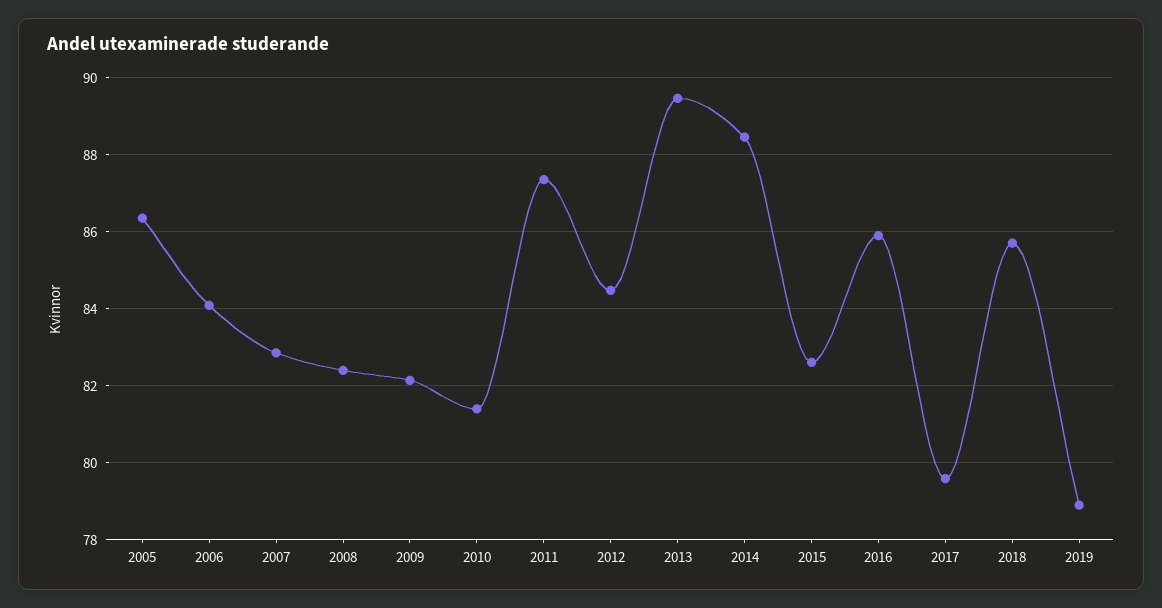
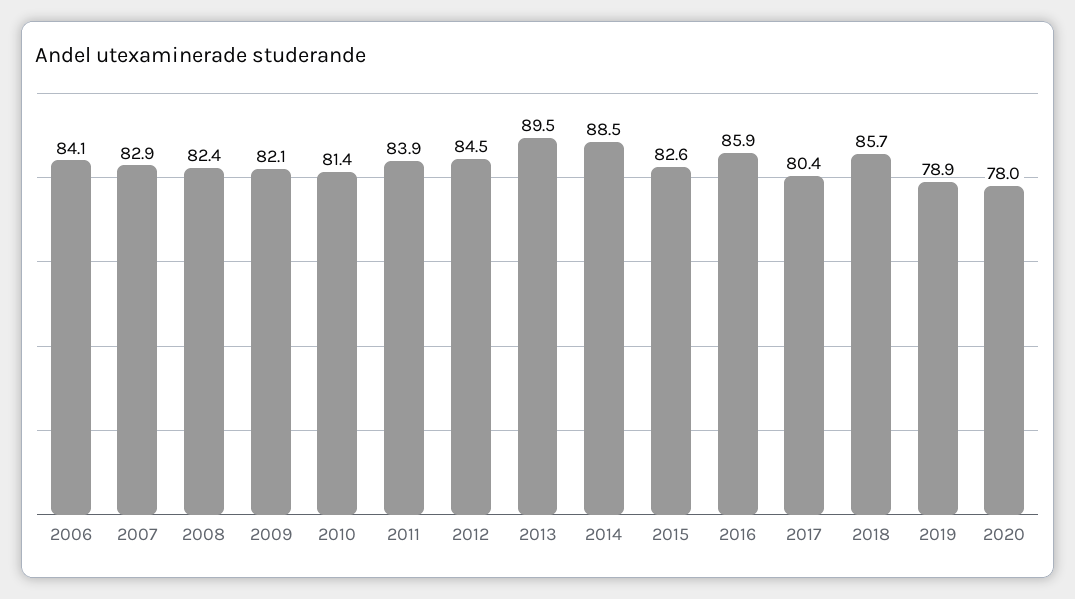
2005: 86.4 -> none
2011: 87.4 -> 83.9
2017: 79.6 -> 80.4
2020: none -> 78

